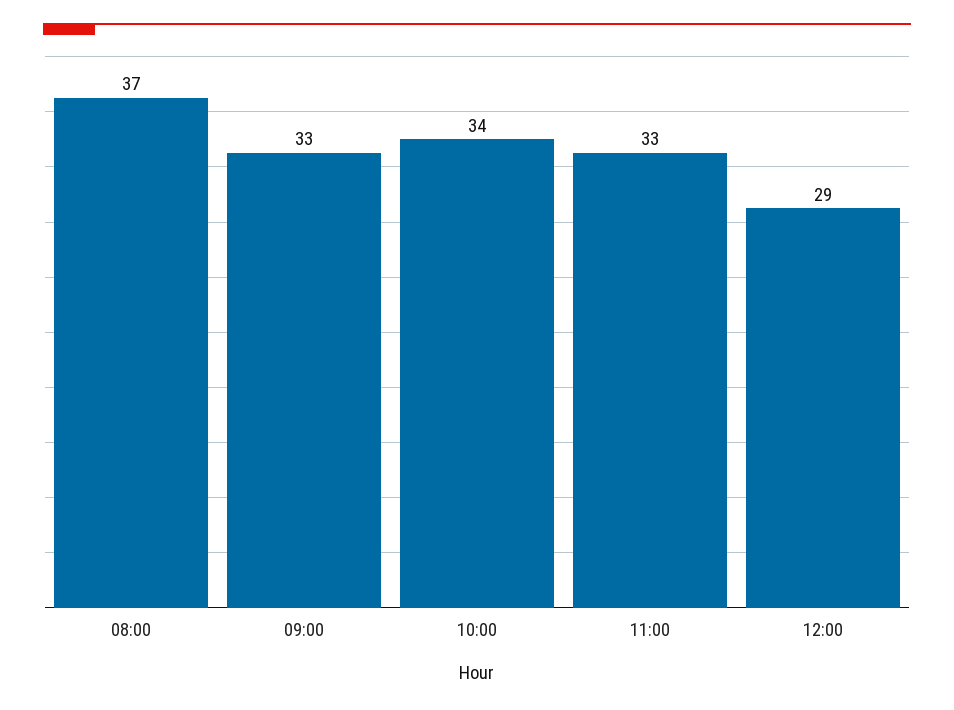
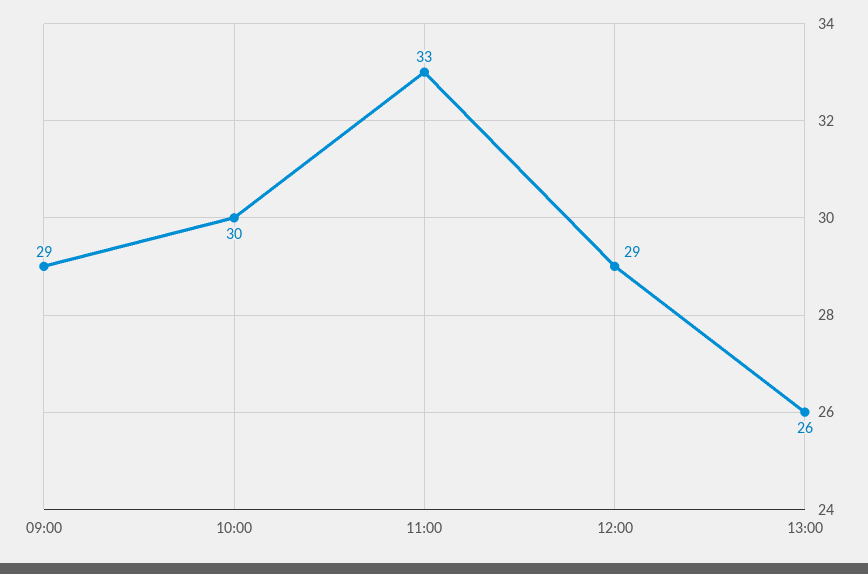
08:00: 37 -> none
09:00: 33 -> 29
10:00: 34 -> 30
13:00: none -> 26

